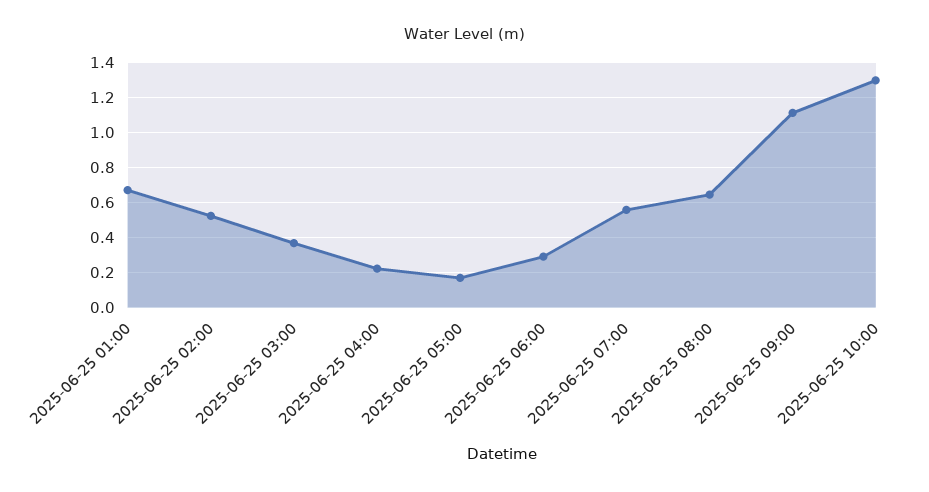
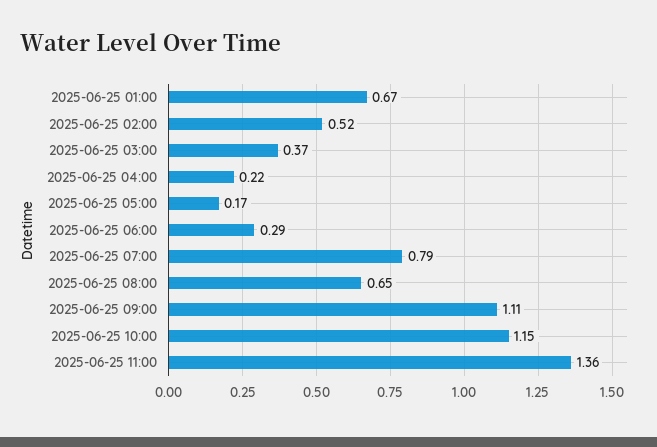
2025-06-25 07:00: 0.55 -> 0.79
2025-06-25 10:00: 1.3 -> 1.15
2025-06-25 11:00: none -> 1.36

